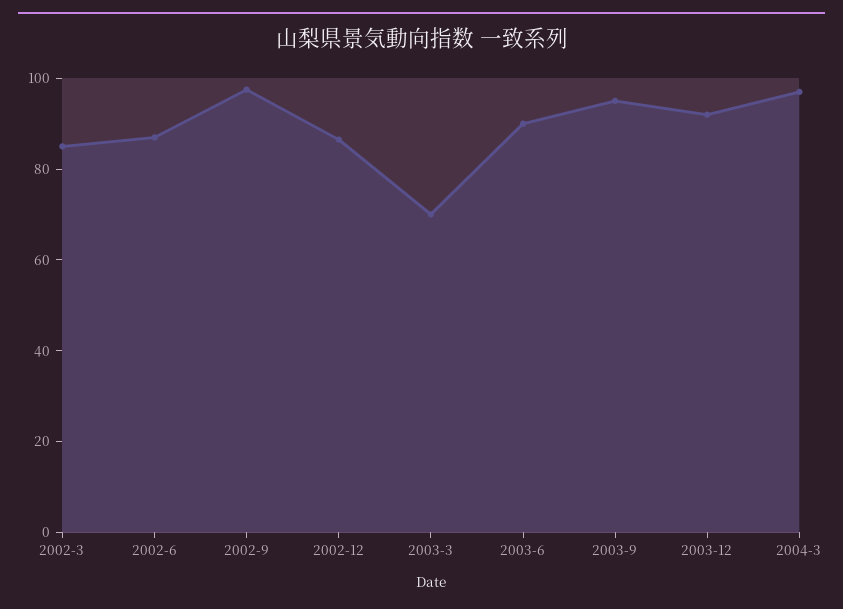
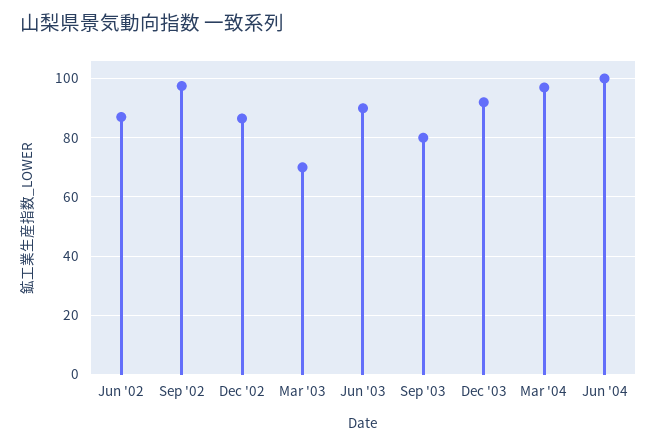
2002-3: 85 -> none
2003-9: 95 -> 80
Jun '04: none -> 100

